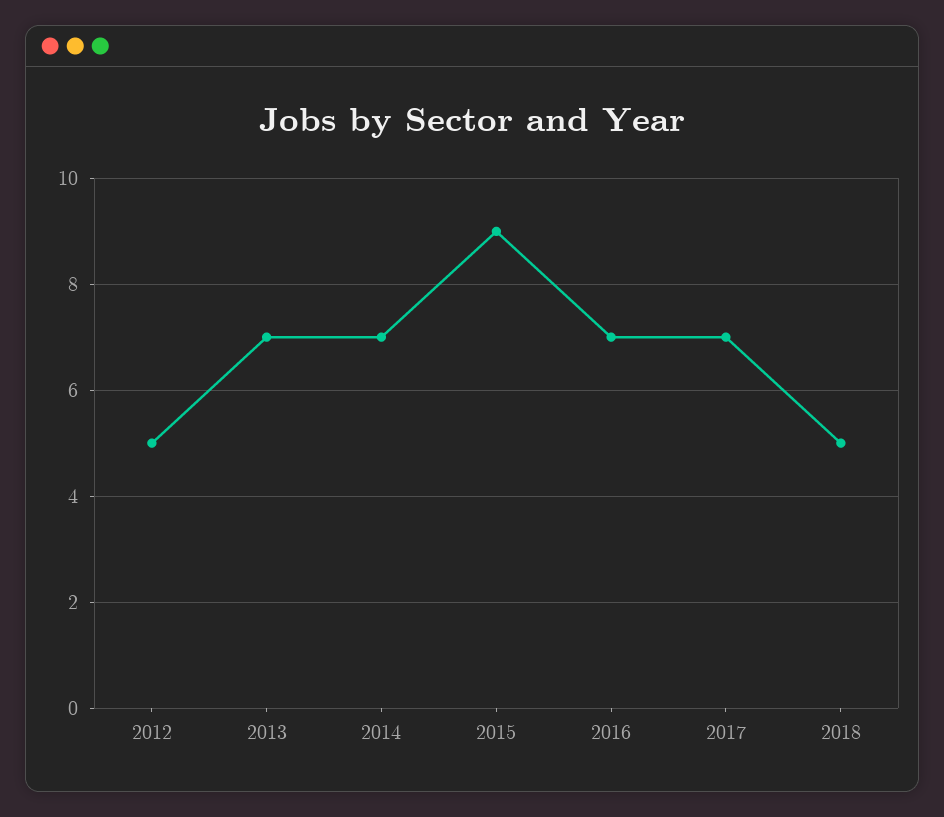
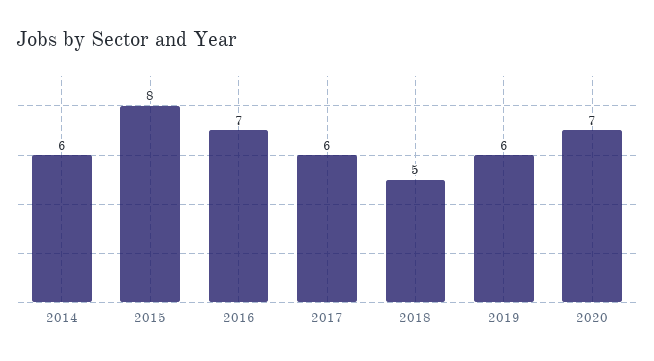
2012: 5 -> none
2013: 7 -> none
2014: 7 -> 6
2015: 9 -> 8
2017: 7 -> 6
2019: none -> 6
2020: none -> 7

